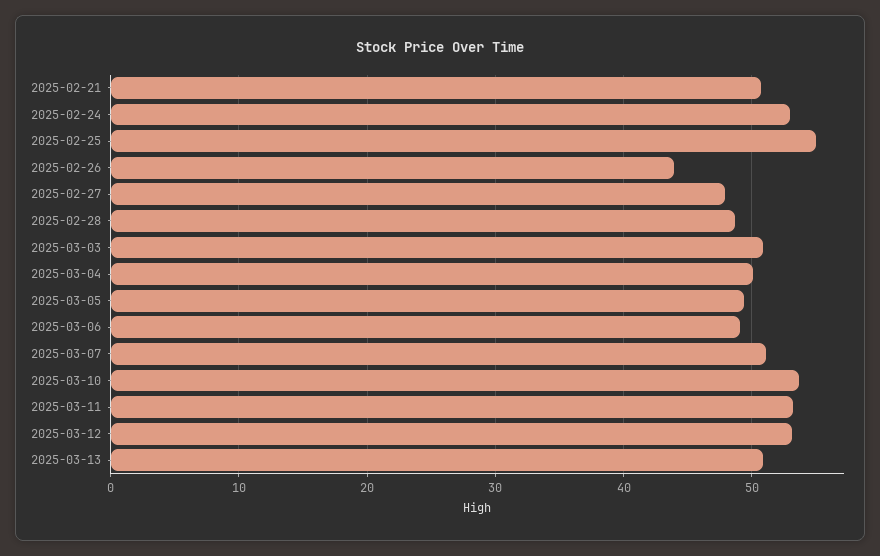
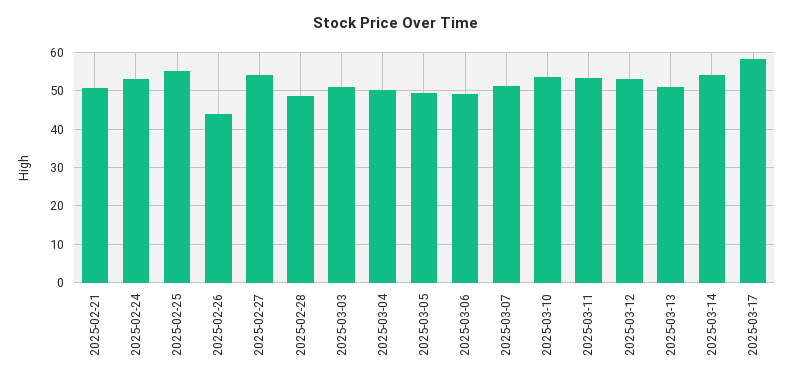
2025-02-27: 48 -> 54
2025-03-14: none -> 54
2025-03-17: none -> 58

